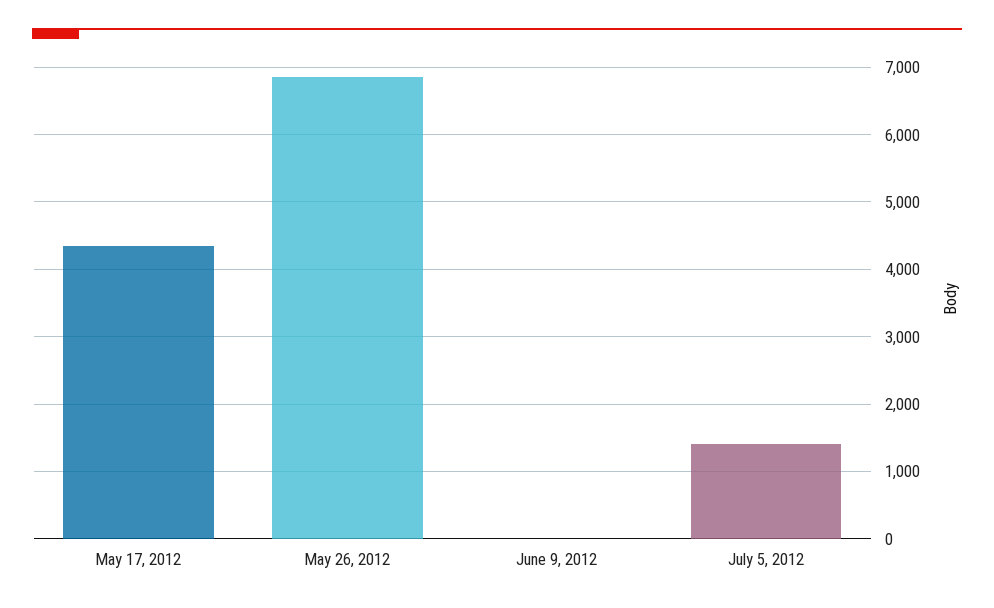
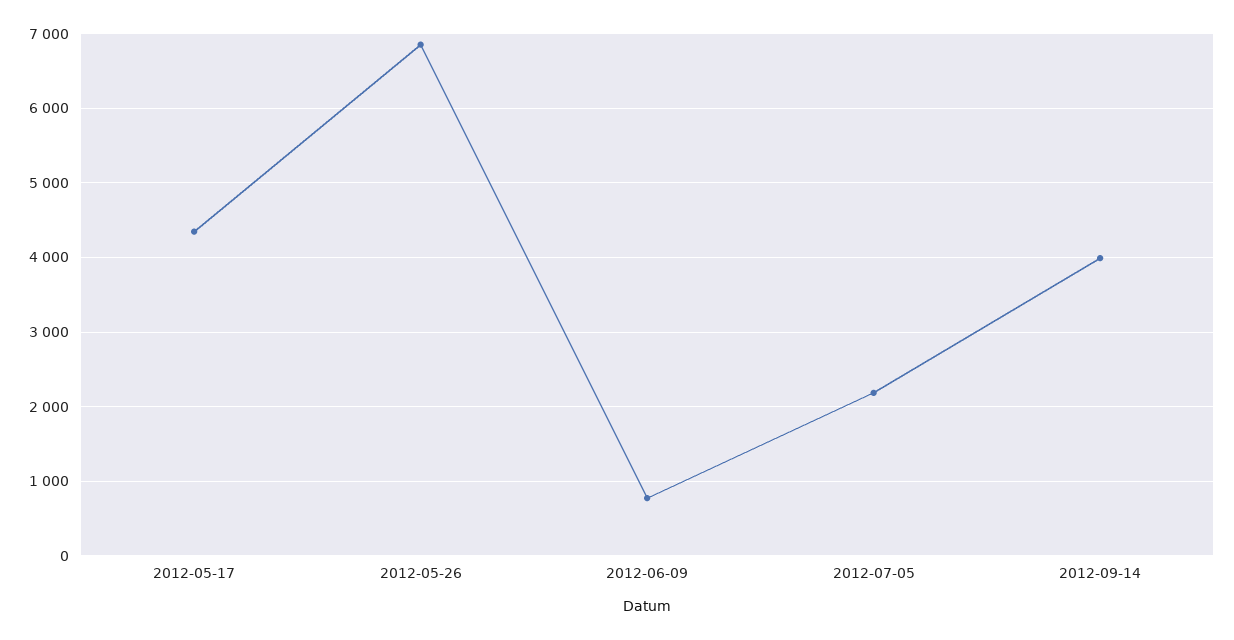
June 9, 2012: 0 -> 800
July 5, 2012: 1400 -> 2200
2012-09-14: none -> 4000

